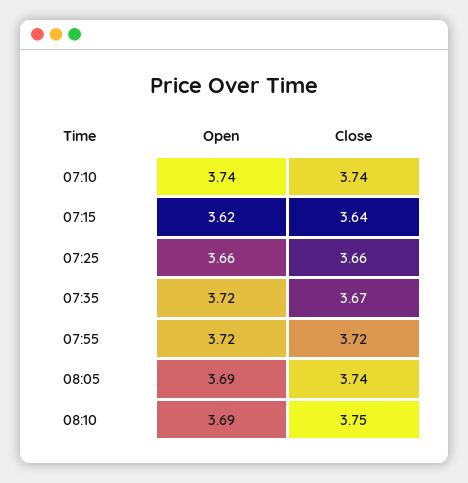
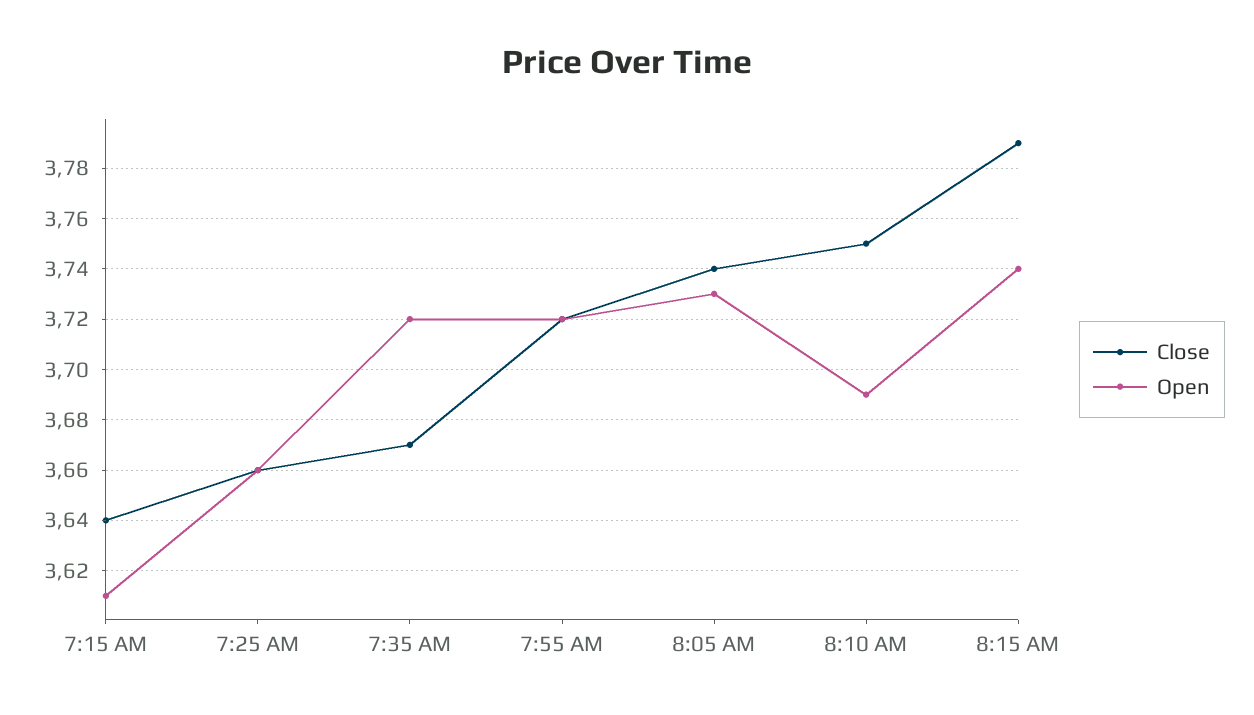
Open, 07:10: 3.74 -> none
Close, 07:10: 3.74 -> none
Open, 07:15: 3.62 -> 3.61
Open, 08:05: 3.69 -> 3.73
Close, 8:15 AM: none -> 3.79
Open, 8:15 AM: none -> 3.74

